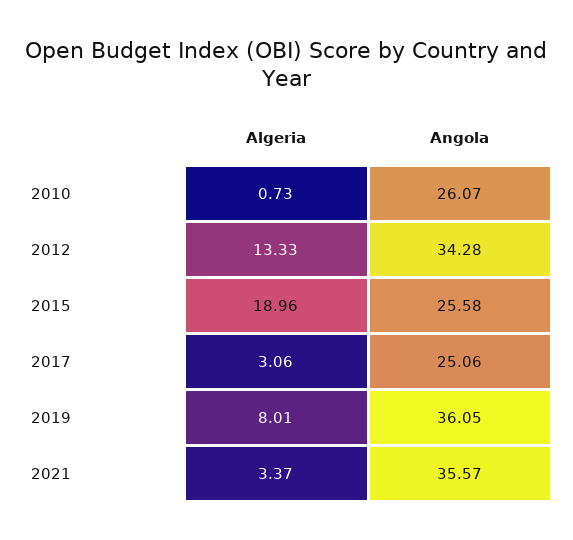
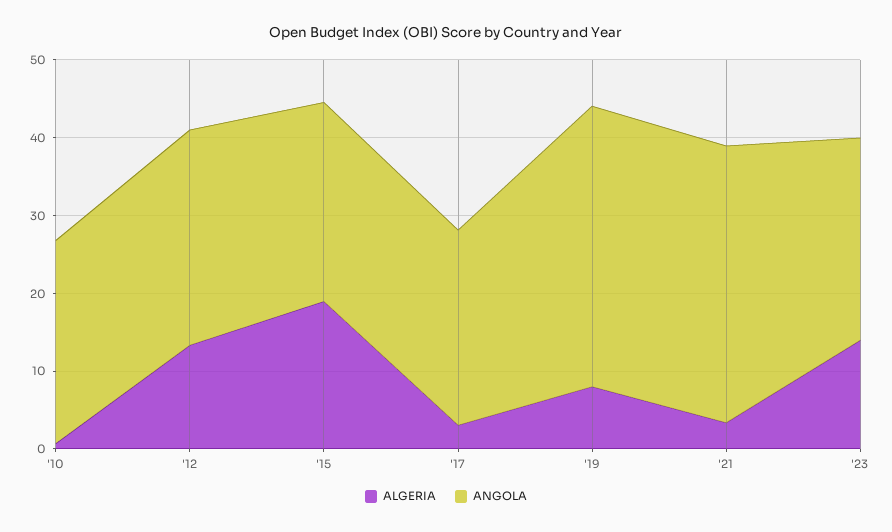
Angola, 2012: 34.28 -> 28
Algeria, '23: none -> 14
Angola, '23: none -> 26

